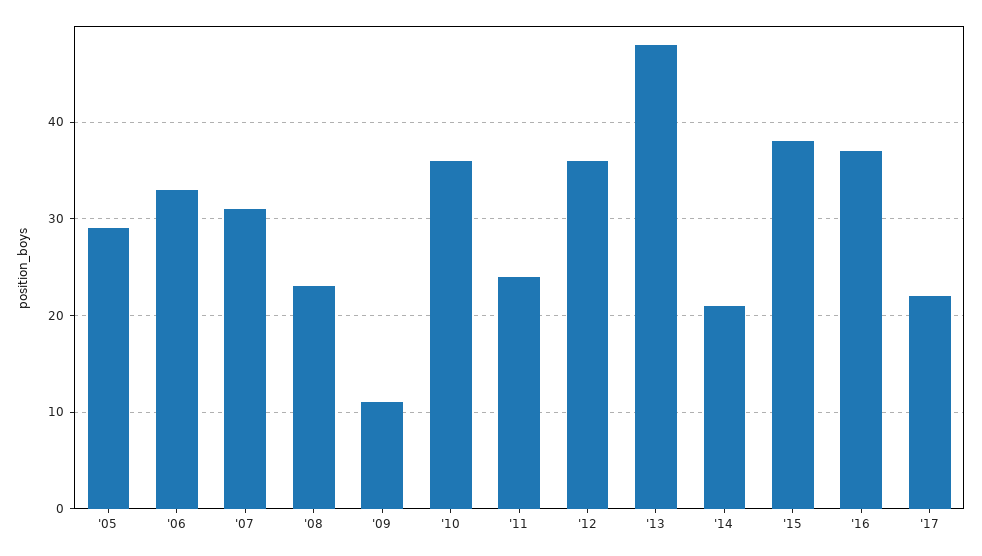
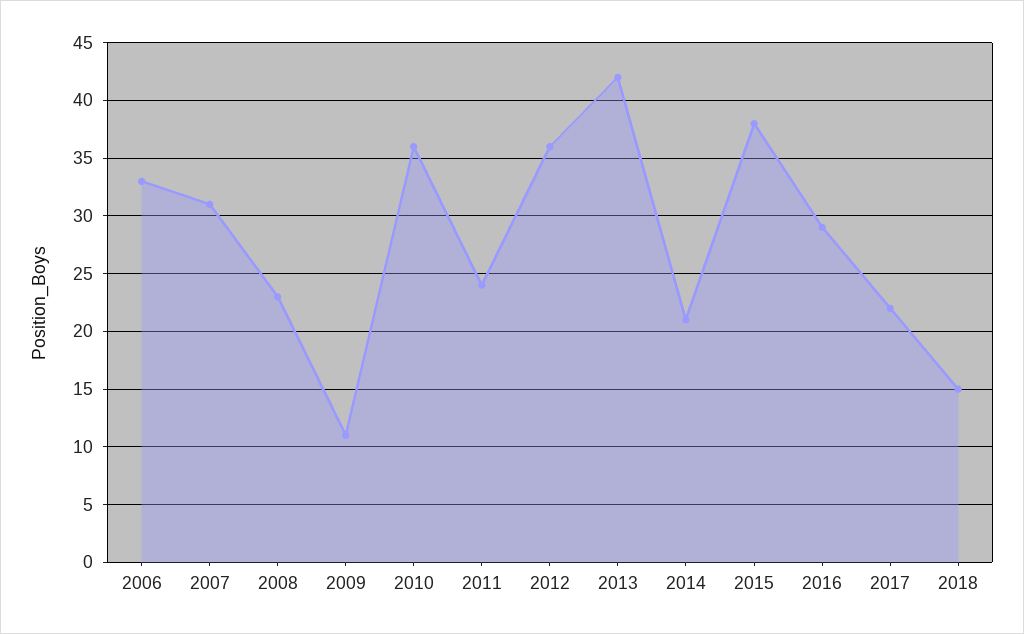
'05: 29 -> none
'13: 48 -> 42
'16: 37 -> 29
2018: none -> 15

